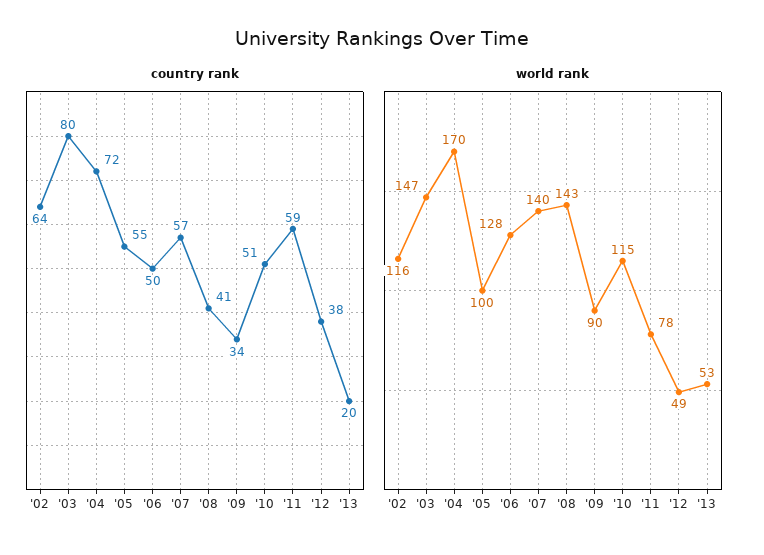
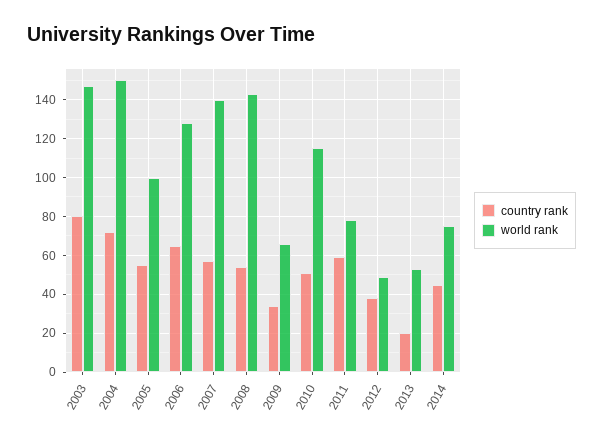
country rank, '02: 64 -> none
country rank, '06: 50 -> 65
country rank, '08: 41 -> 55
world rank, '02: 116 -> none
world rank, '04: 170 -> 150
world rank, '09: 90 -> 65
country rank, 2014: none -> 45
world rank, 2014: none -> 75

